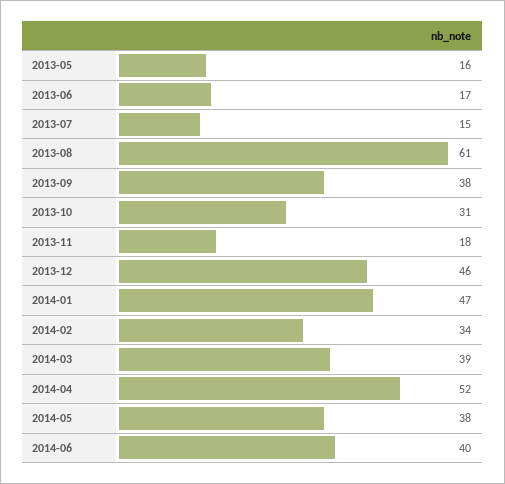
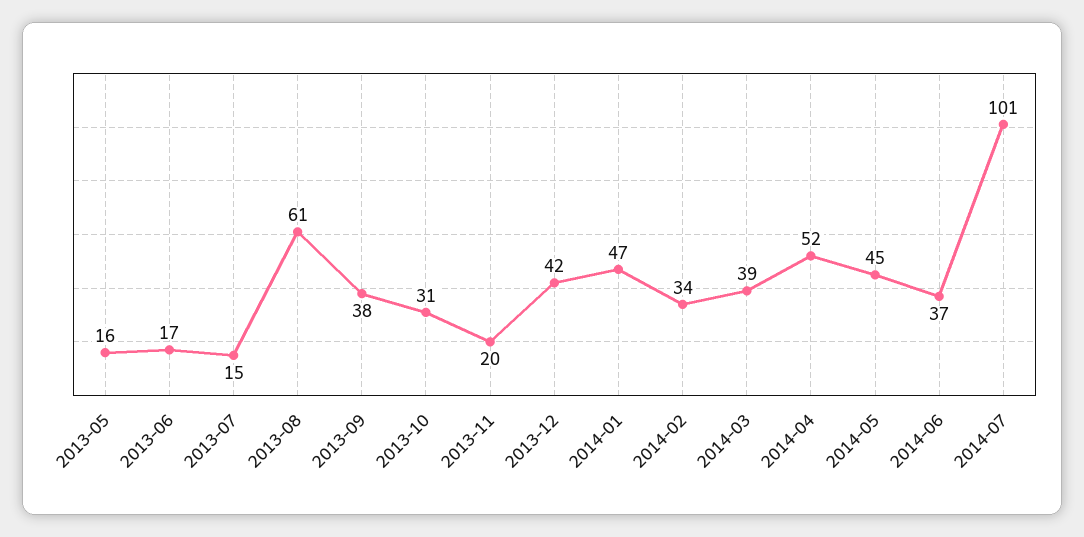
2013-11: 18 -> 20
2013-12: 46 -> 42
2014-05: 38 -> 45
2014-06: 40 -> 37
2014-07: none -> 101

